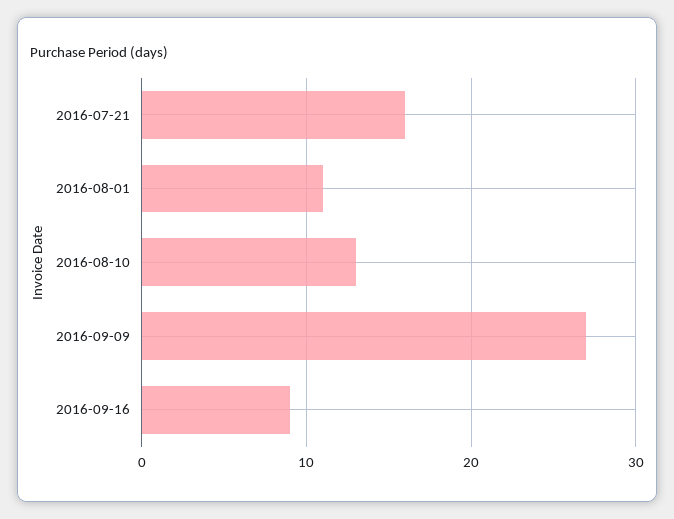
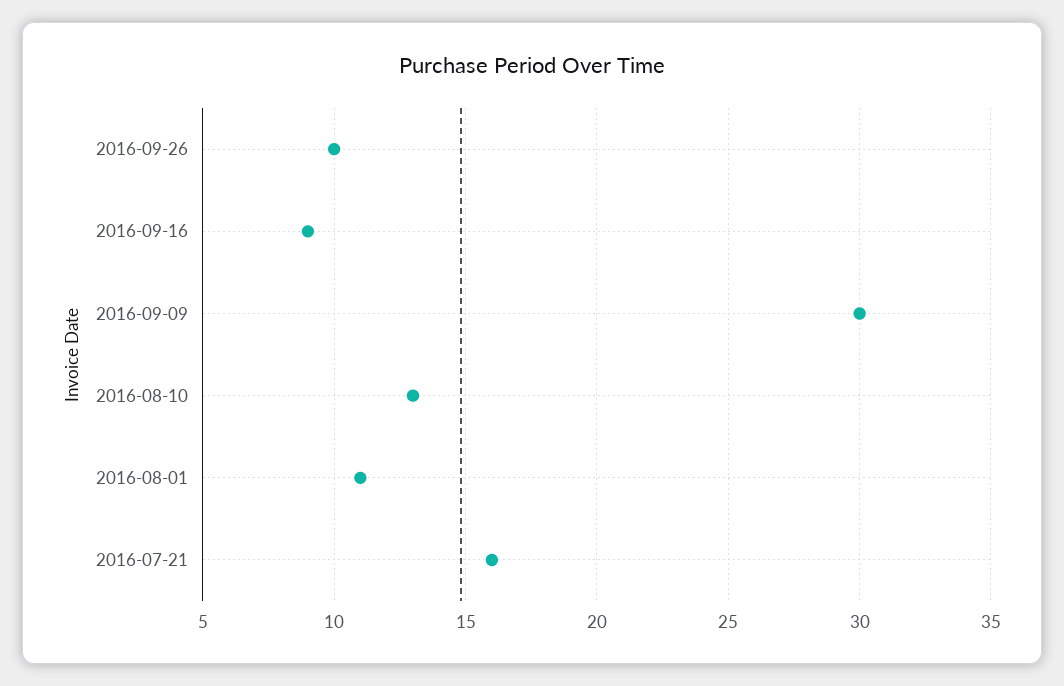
2016-09-09: 27 -> 30
2016-09-26: none -> 10

